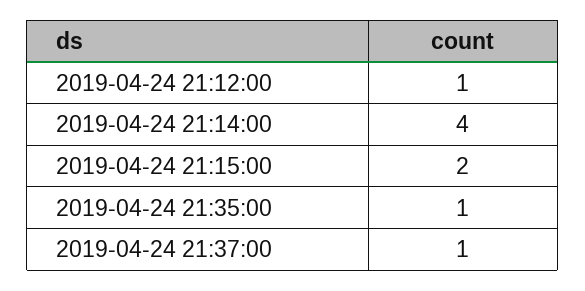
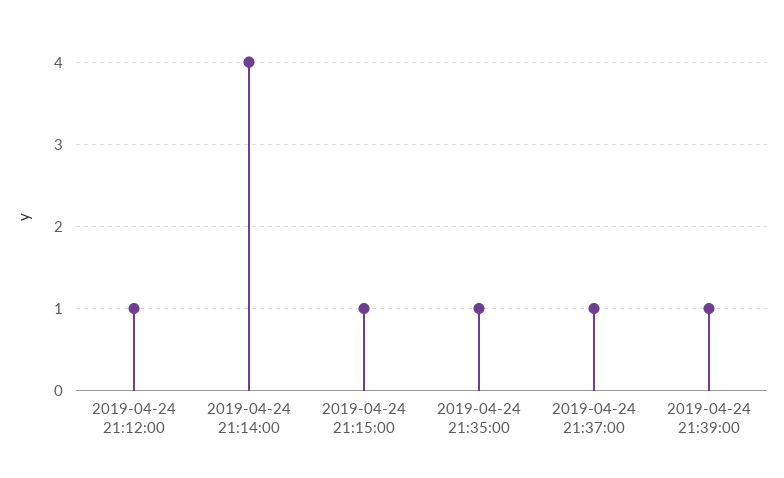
2019-04-24 21:15:00: 2 -> 1
2019-04-24 21:39:00: none -> 1

